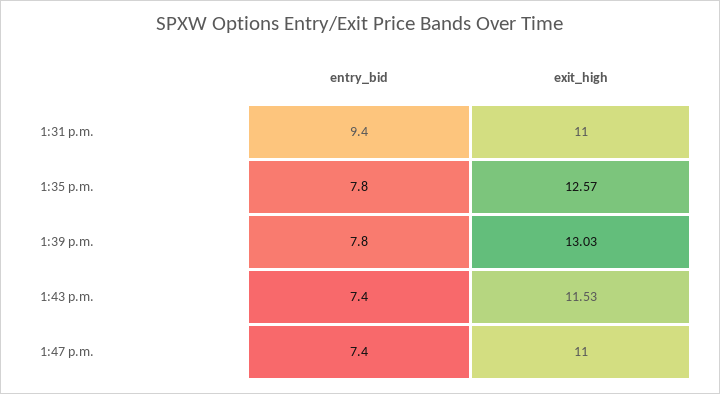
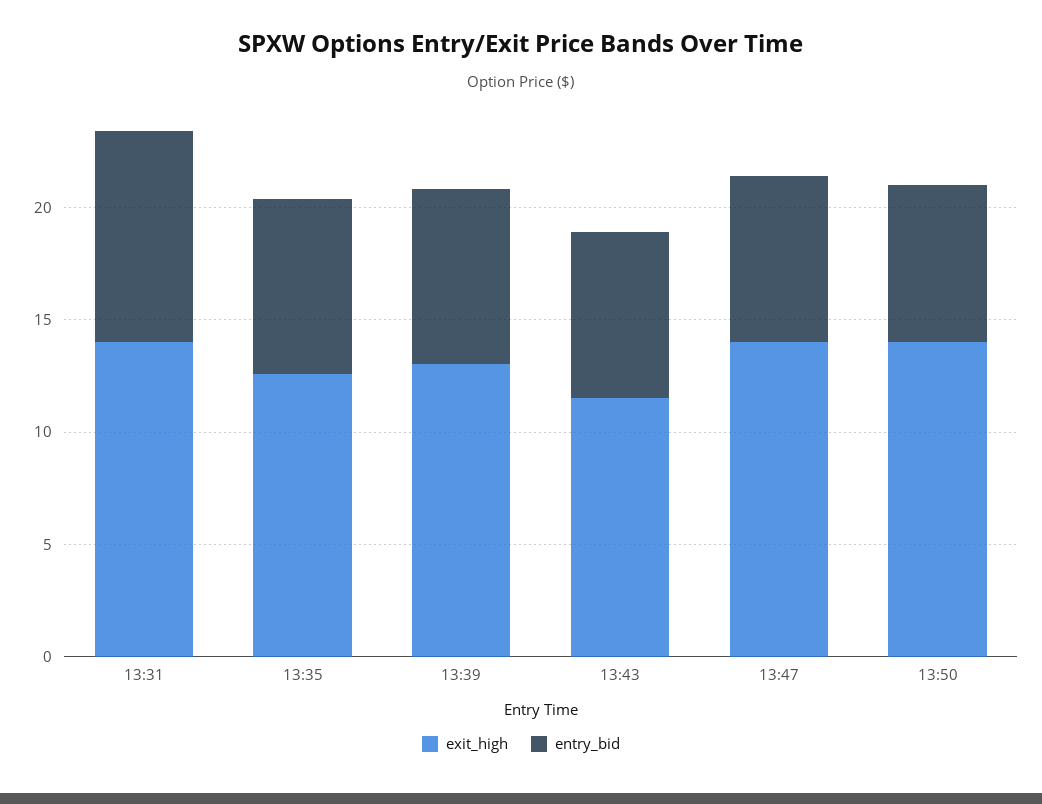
exit_high, 1:31 p.m.: 11 -> 14
exit_high, 1:47 p.m.: 11 -> 14
exit_high, 13:50: none -> 14
entry_bid, 13:50: none -> 7

